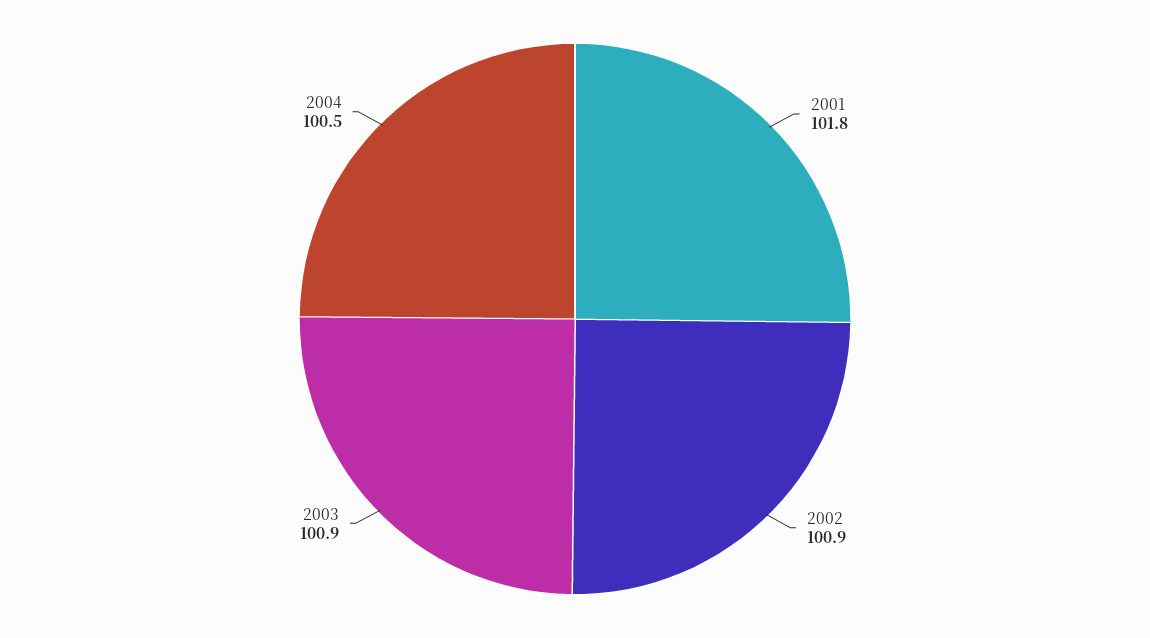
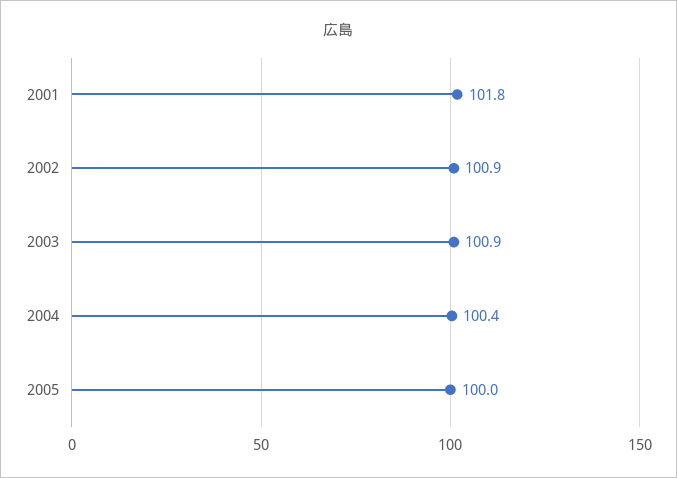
2004: 100.5 -> 100.4
2005: none -> 100

